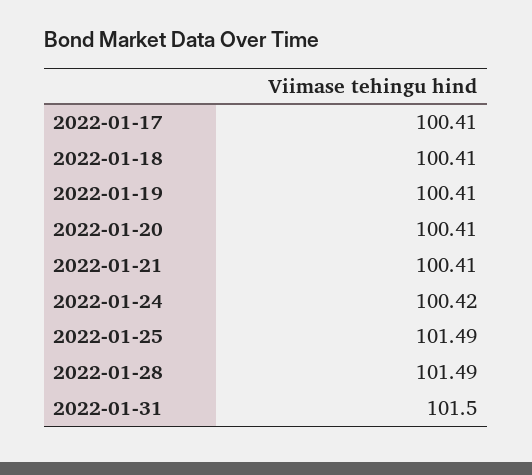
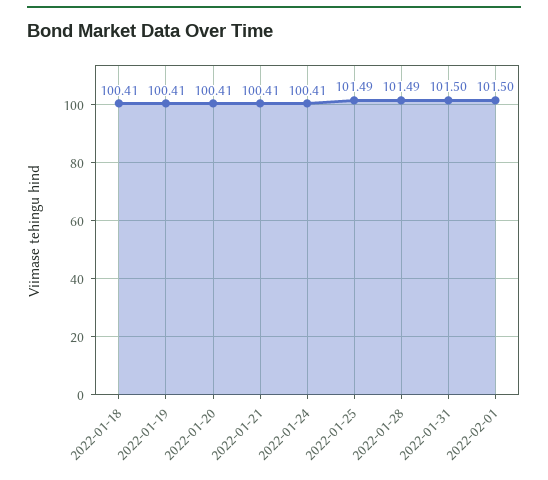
2022-01-17: 100.41 -> none
2022-01-24: 100.42 -> 100.41
2022-02-01: none -> 101.5

